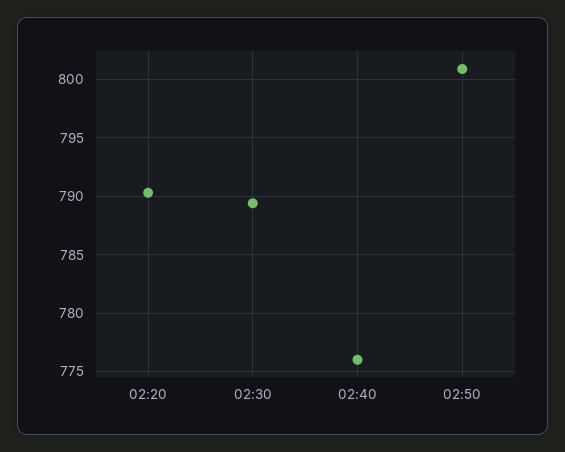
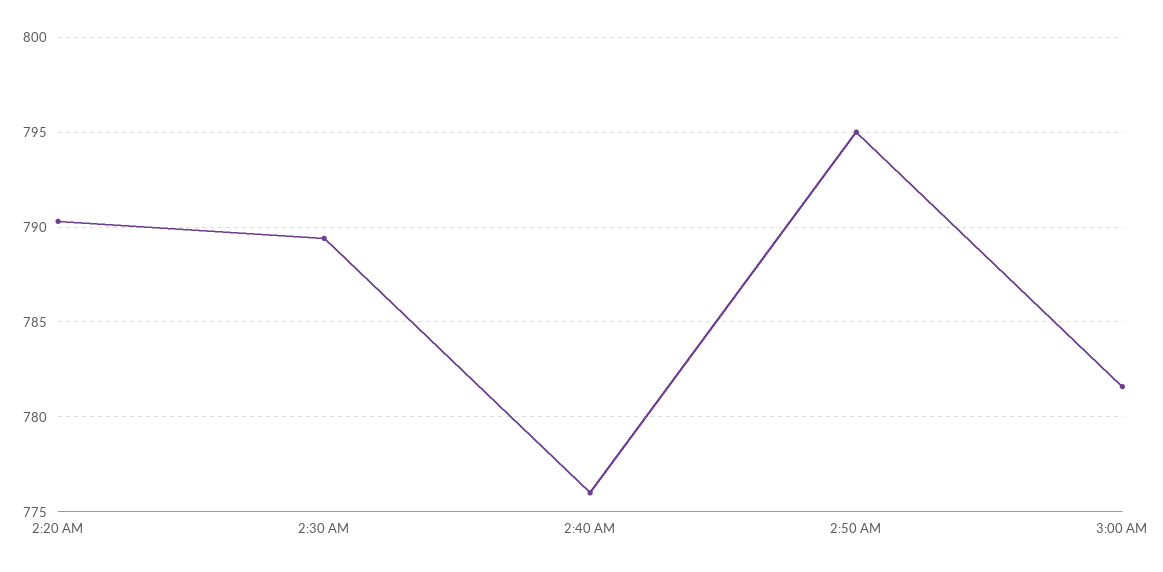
02:50: 801 -> 795
3:00 AM: none -> 781.5

